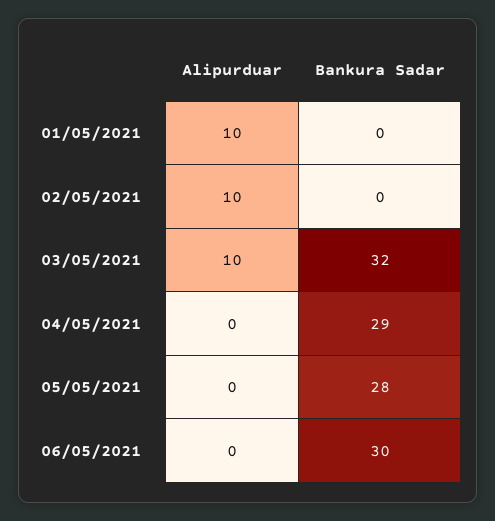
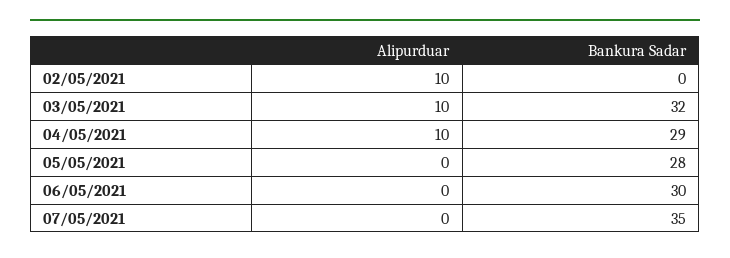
Alipurduar, 01/05/2021: 10 -> none
Bankura Sadar, 01/05/2021: 0 -> none
Alipurduar, 04/05/2021: 0 -> 10
Alipurduar, 07/05/2021: none -> 0
Bankura Sadar, 07/05/2021: none -> 35

